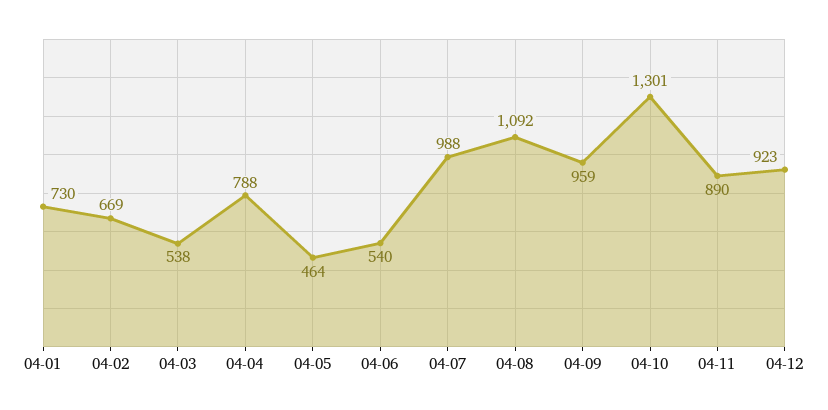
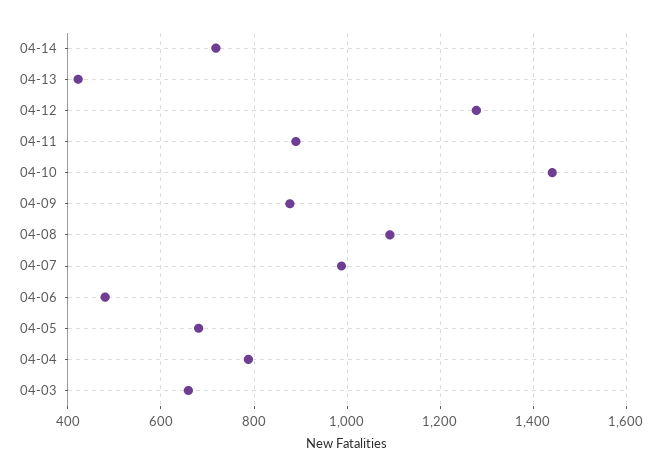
04-01: 730 -> none
04-02: 669 -> none
04-03: 538 -> 660
04-05: 464 -> 680
04-06: 540 -> 480
04-09: 959 -> 880
04-10: 1301 -> 1440
04-12: 923 -> 1280
04-14: none -> 720
04-13: none -> 420

